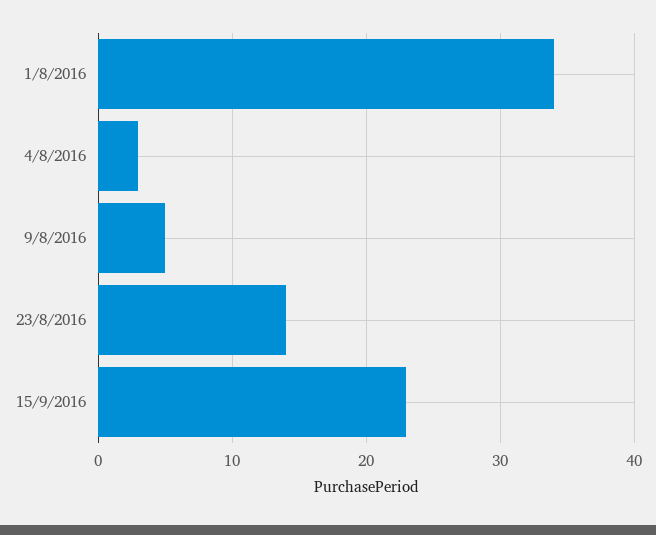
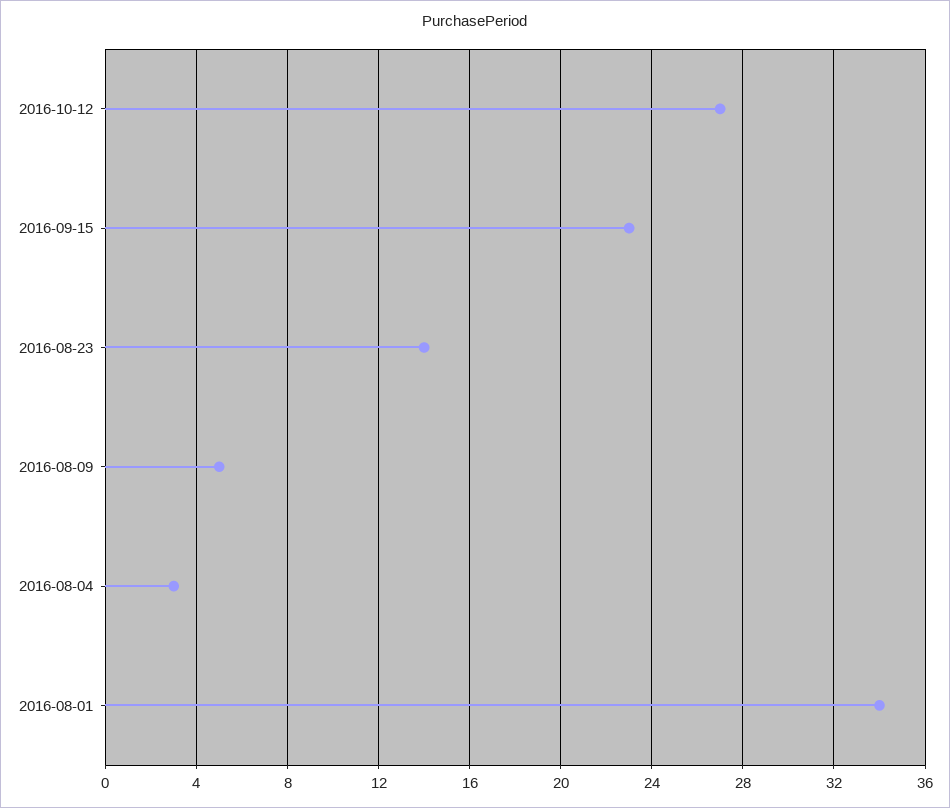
2016-10-12: none -> 27

